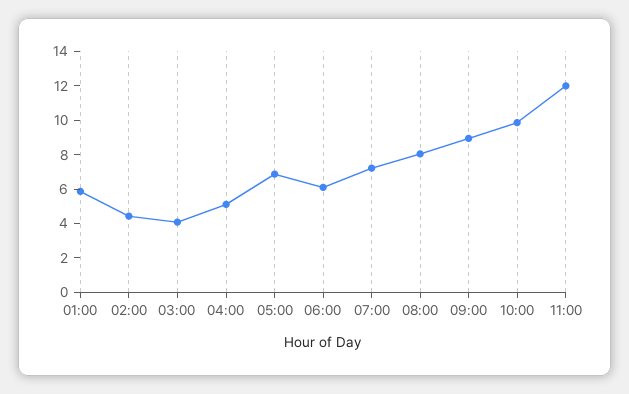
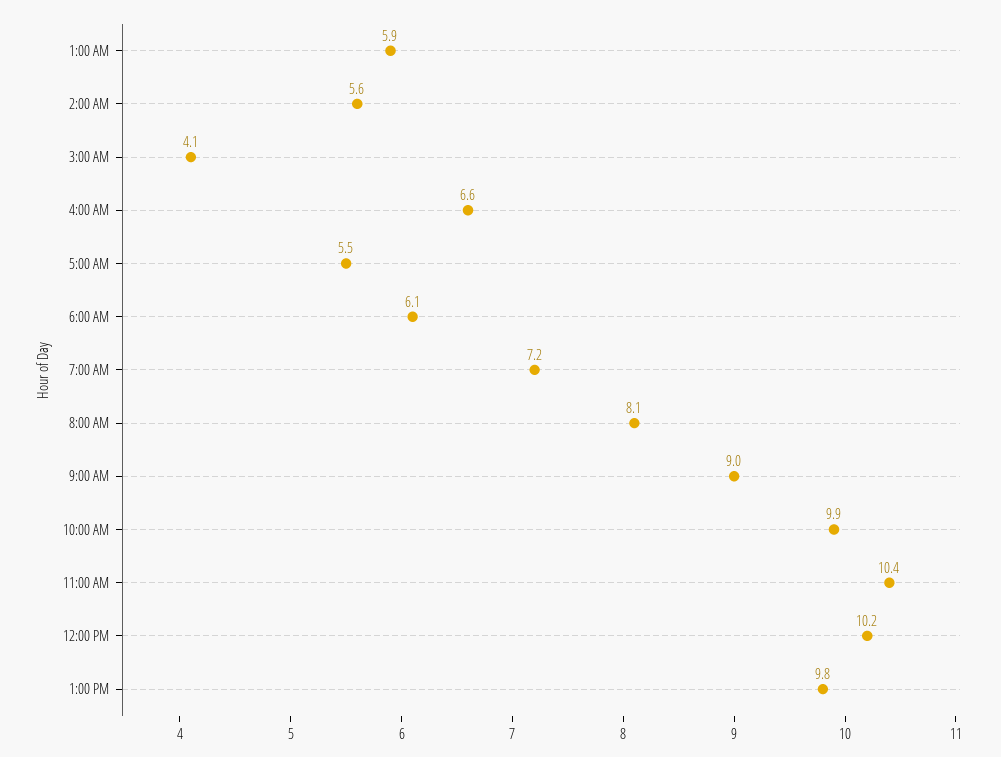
02:00: 4.5 -> 5.6
04:00: 5 -> 6.6
05:00: 7 -> 5.5
11:00: 12 -> 10.4
12:00 PM: none -> 10.2
1:00 PM: none -> 9.8

